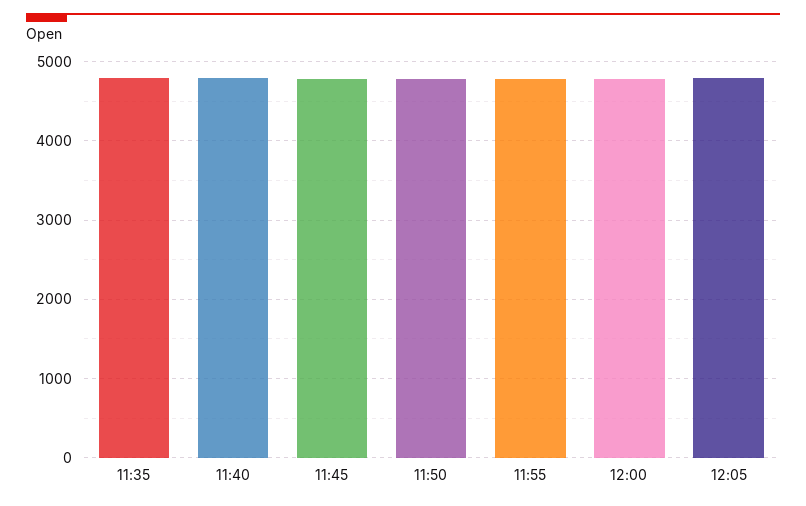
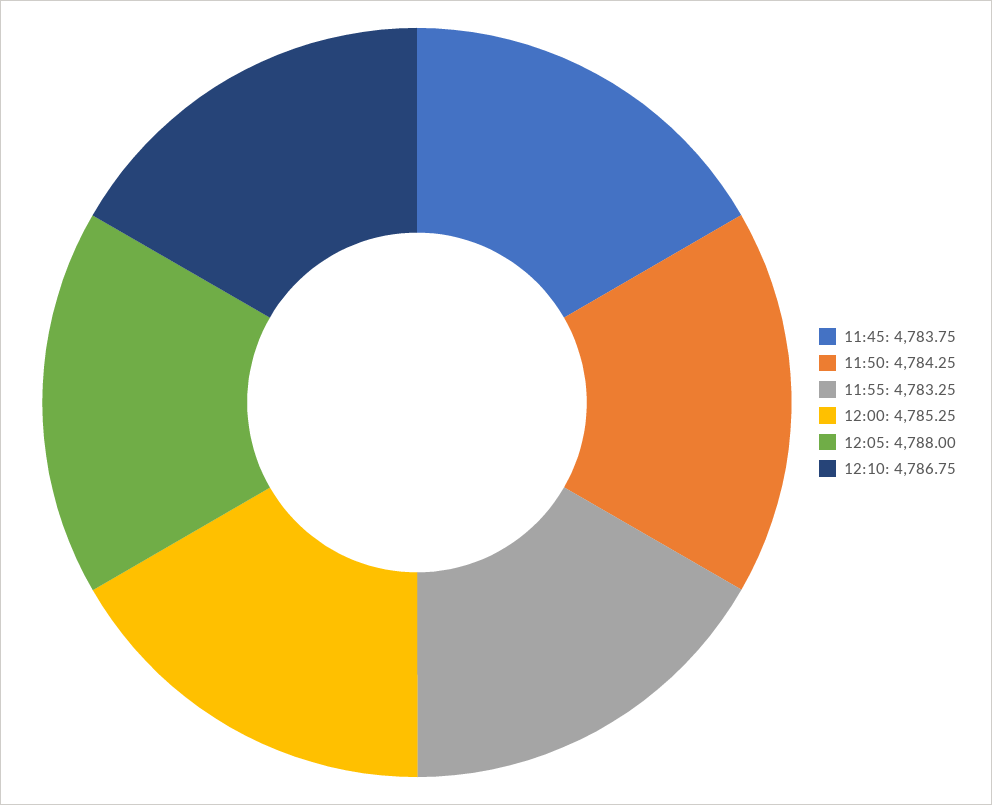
11:35: 4800 -> none
11:40: 4800 -> none
12:10: none -> 4786.75

